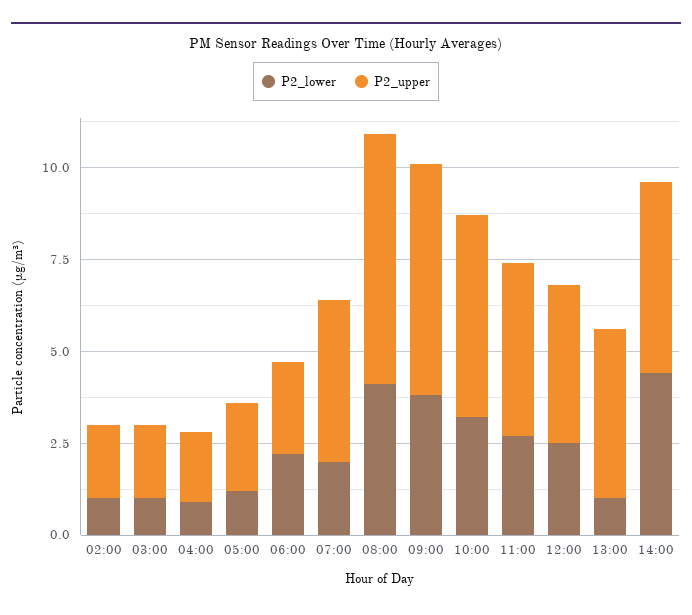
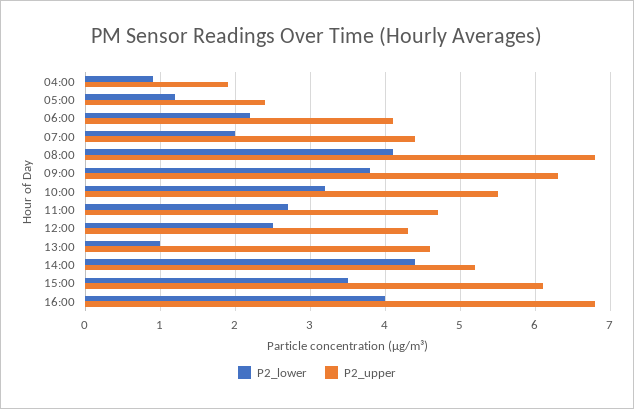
P2_lower, 02:00: 1 -> none
P2_upper, 02:00: 2 -> none
P2_lower, 03:00: 1 -> none
P2_upper, 03:00: 2 -> none
P2_upper, 06:00: 2.5 -> 4.1
P2_lower, 15:00: none -> 3.5
P2_upper, 15:00: none -> 6.1
P2_lower, 16:00: none -> 4
P2_upper, 16:00: none -> 6.8

